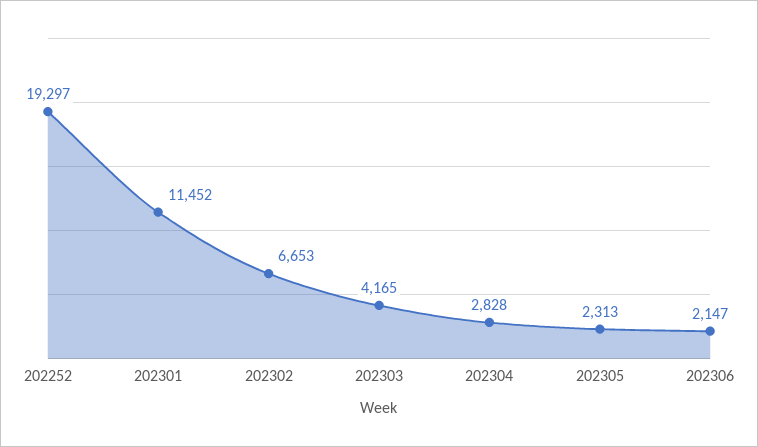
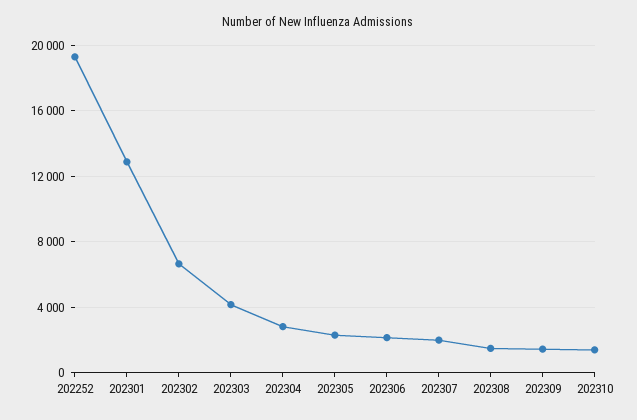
202301: 11452 -> 13000
202307: none -> 2000
202308: none -> 1500
202309: none -> 1500
202310: none -> 1500

